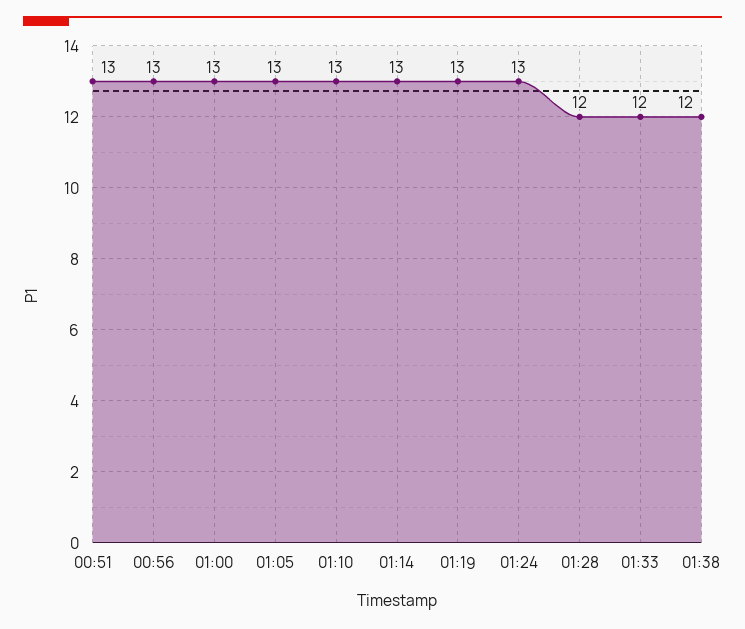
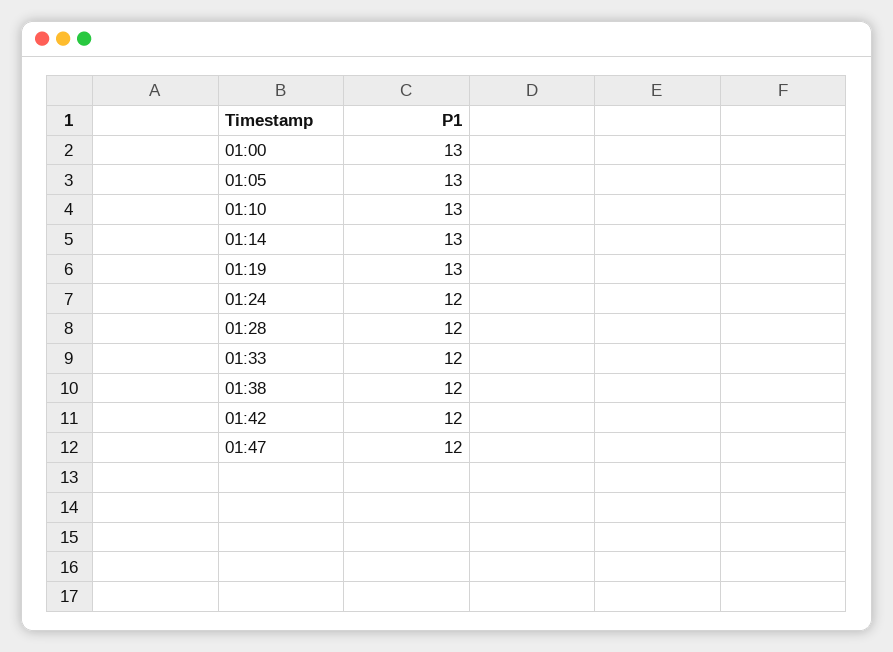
00:51: 13 -> none
00:56: 13 -> none
01:24: 13 -> 12
01:42: none -> 12
01:47: none -> 12

